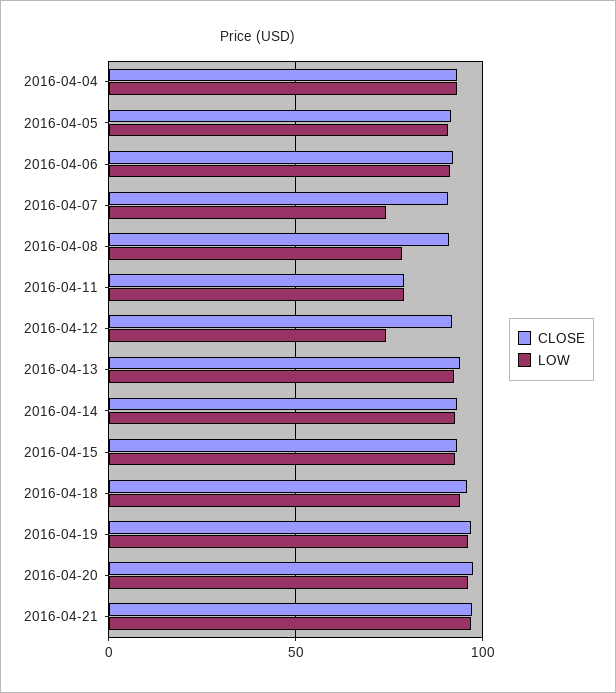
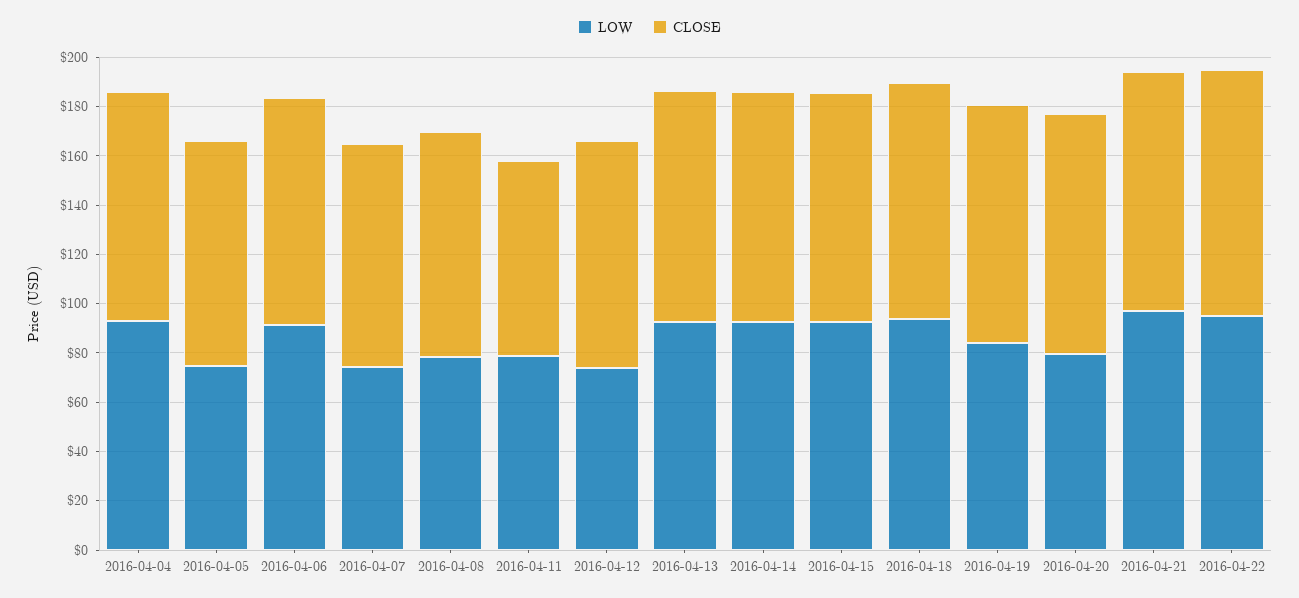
LOW, 2016-04-05: 90 -> 75
LOW, 2016-04-19: 95 -> 85
LOW, 2016-04-20: 95 -> 80
LOW, 2016-04-22: none -> 95
CLOSE, 2016-04-22: none -> 100

